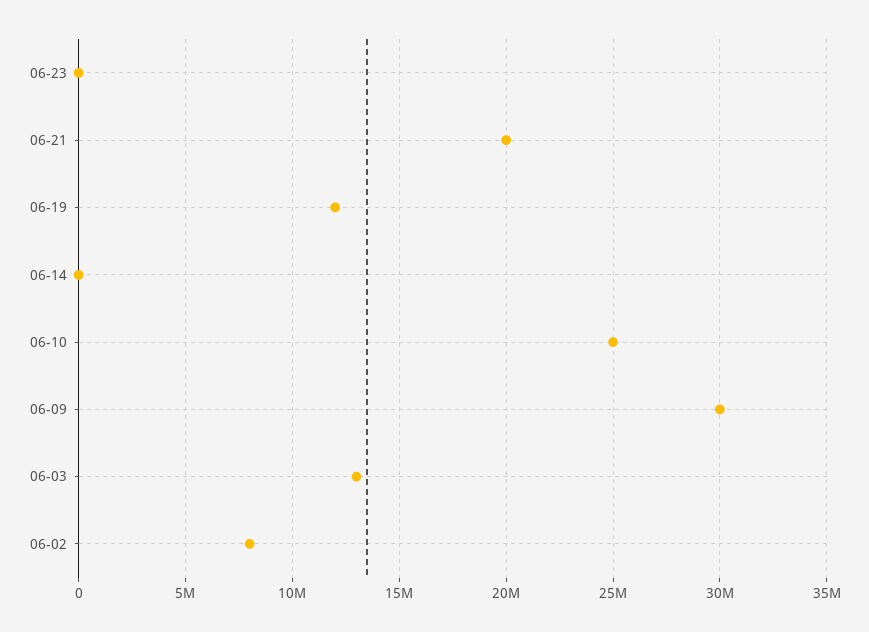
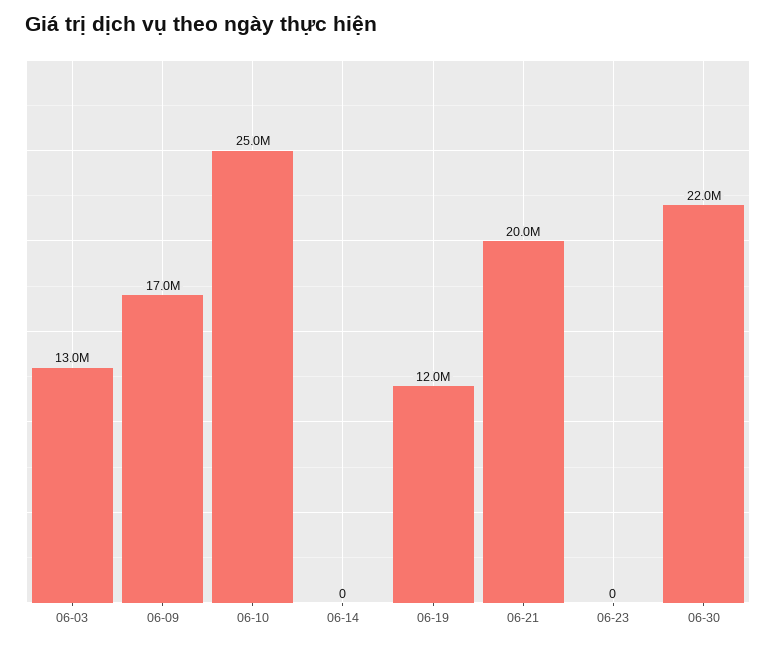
06-09: 30000000 -> 17000000
06-02: 8000000 -> none
06-30: none -> 22000000

